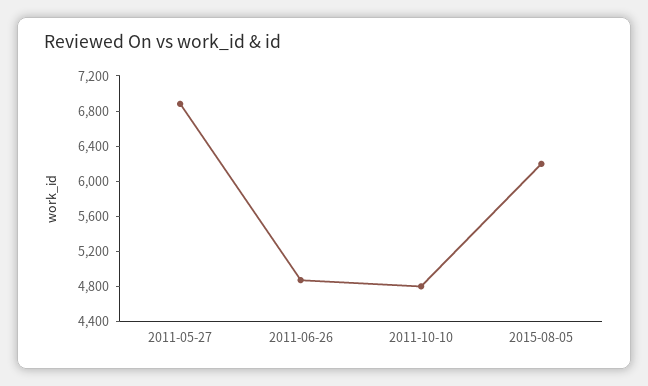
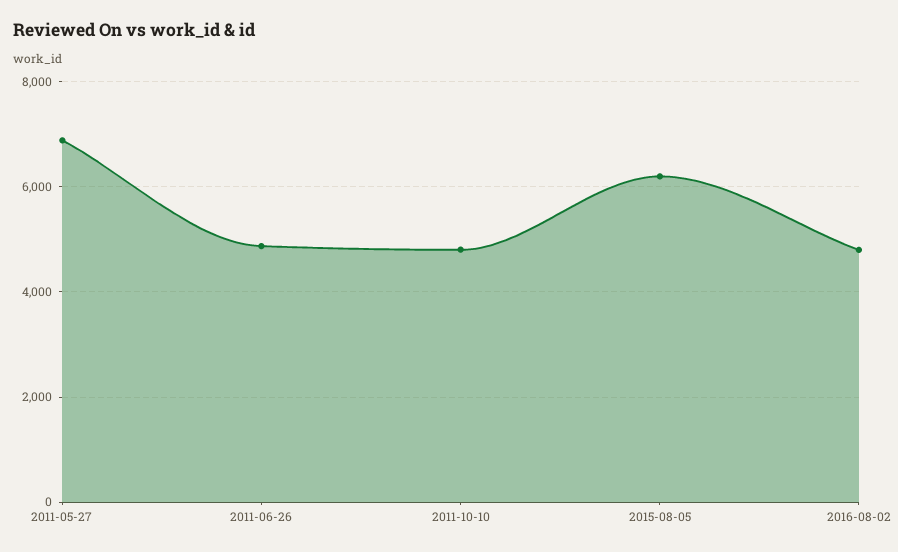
2016-08-02: none -> 4800

